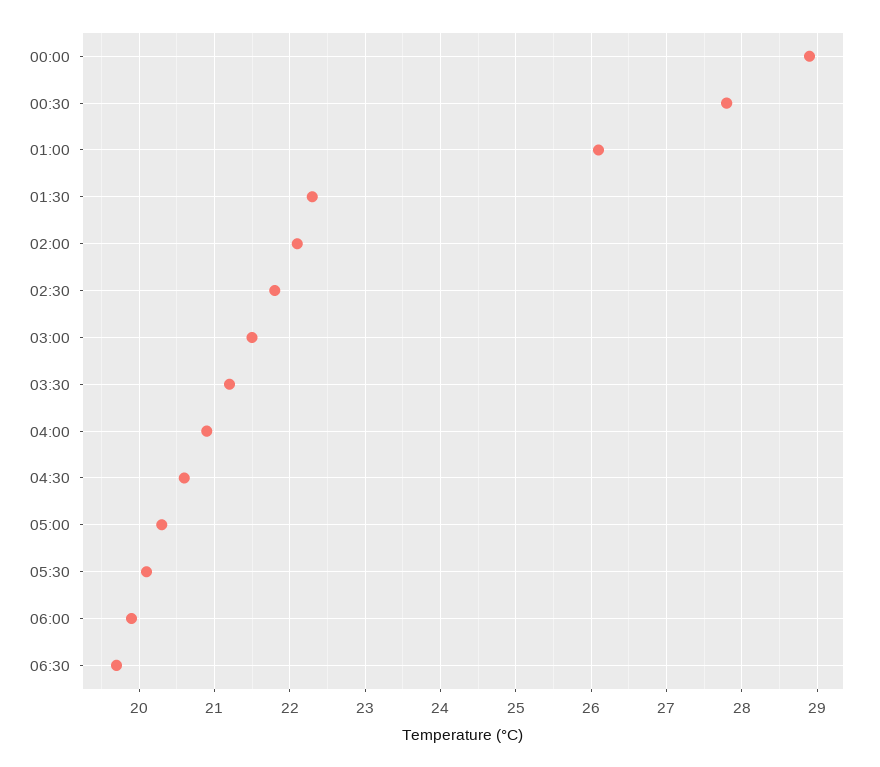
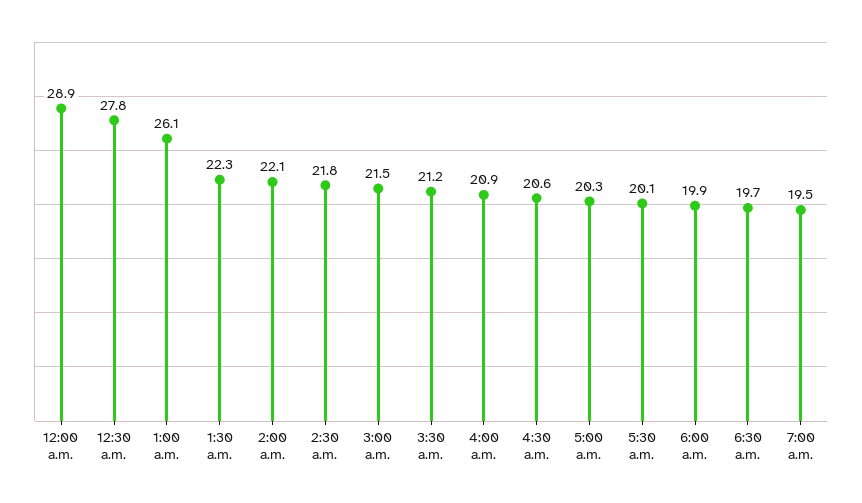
7:00 a.m.: none -> 19.5

